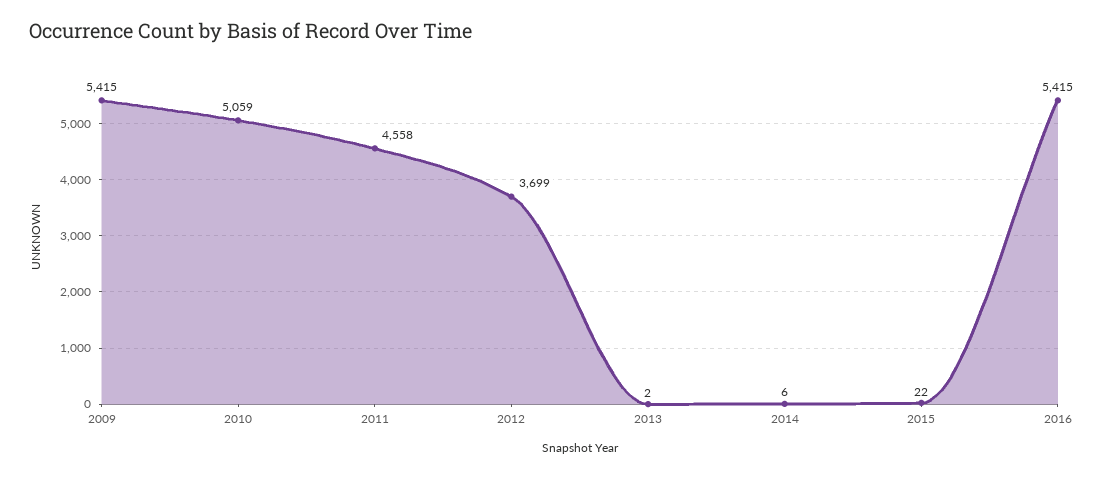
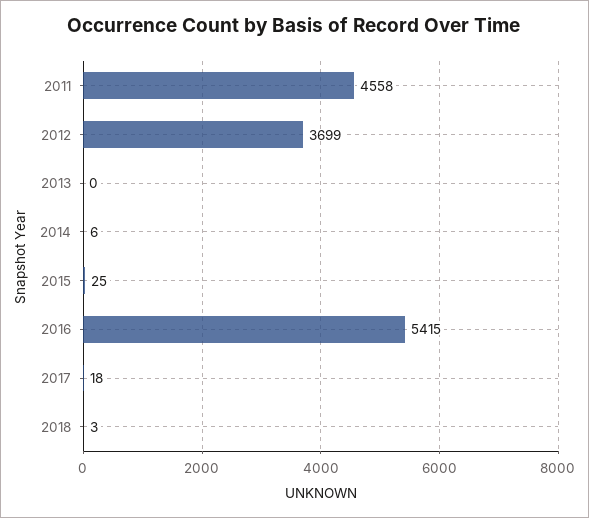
2009: 5415 -> none
2010: 5059 -> none
2013: 2 -> 0
2015: 22 -> 25
2017: none -> 18
2018: none -> 3

